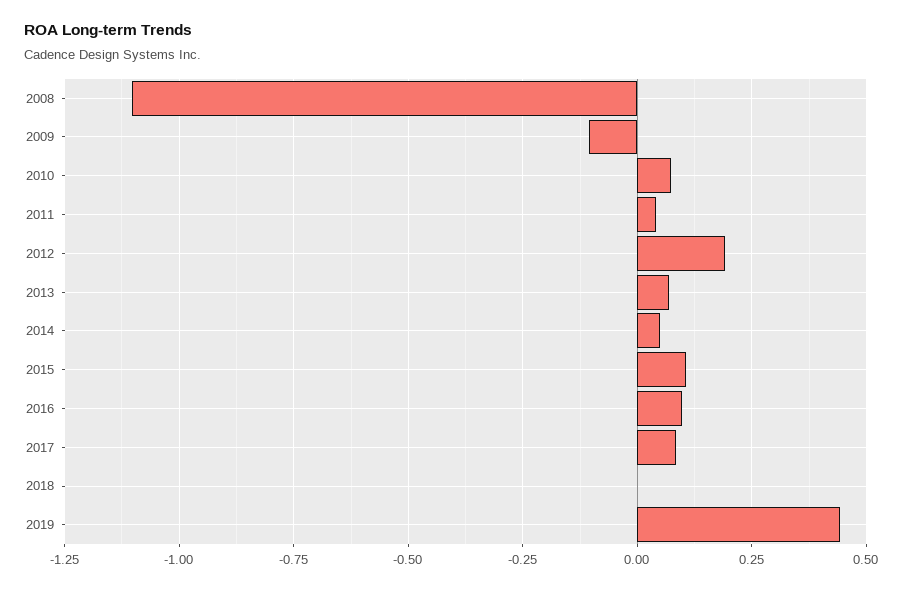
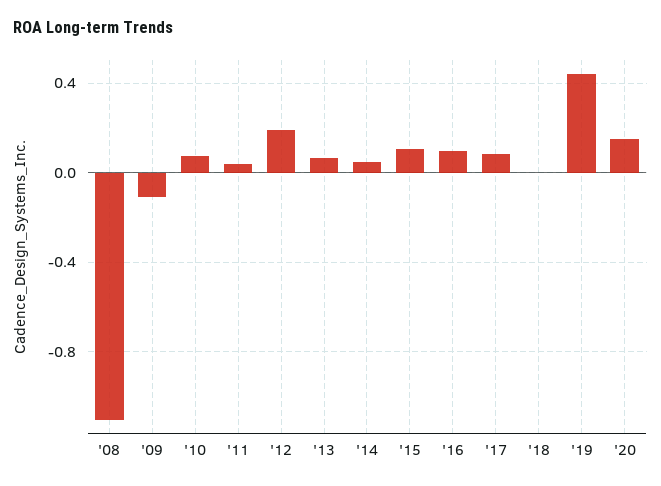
'20: none -> 0.15

